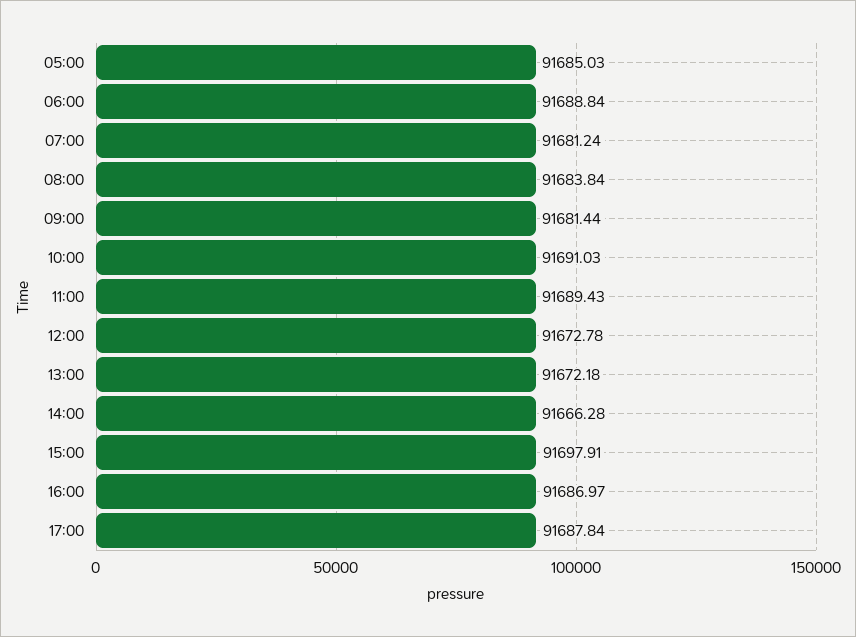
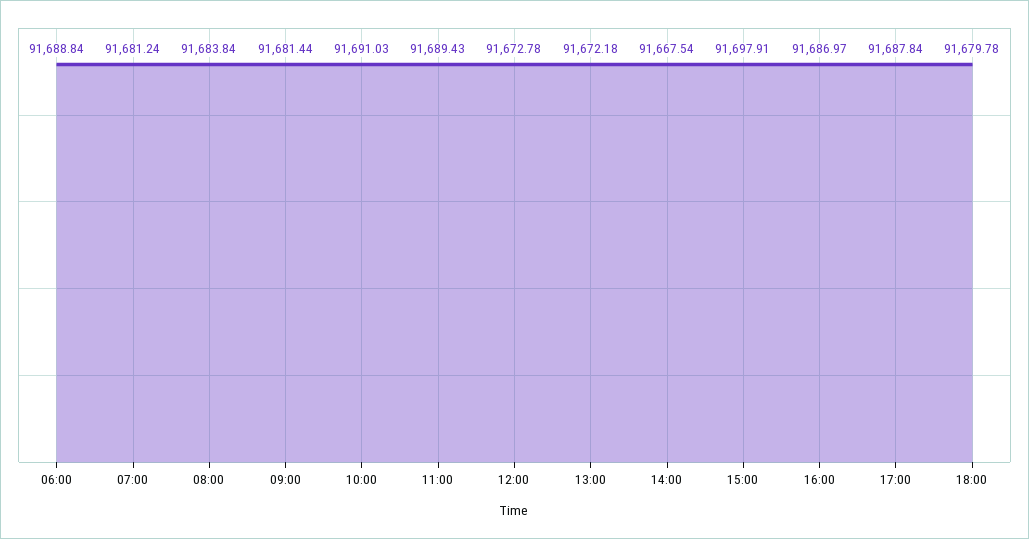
05:00: 91685.03 -> none
14:00: 91666.28 -> 91667.54
18:00: none -> 91679.78

